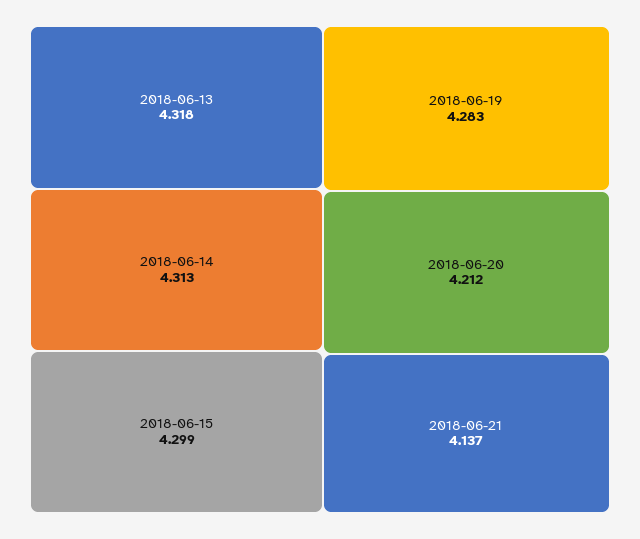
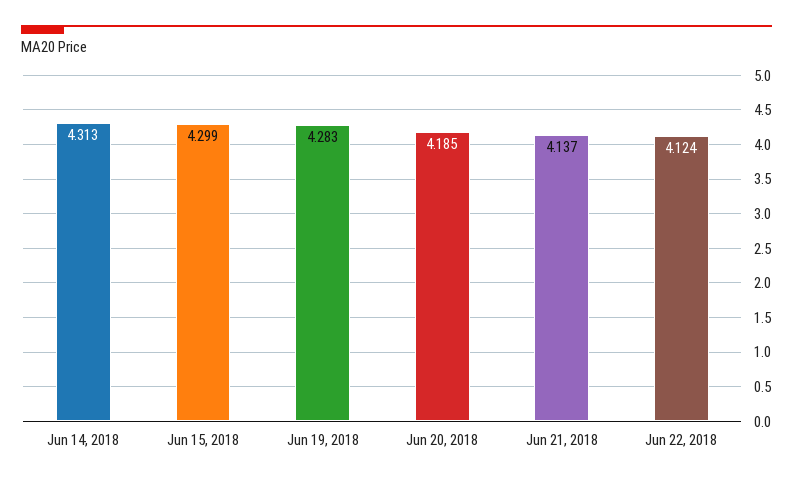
2018-06-13: 4.318 -> none
2018-06-20: 4.212 -> 4.185
Jun 22, 2018: none -> 4.124

